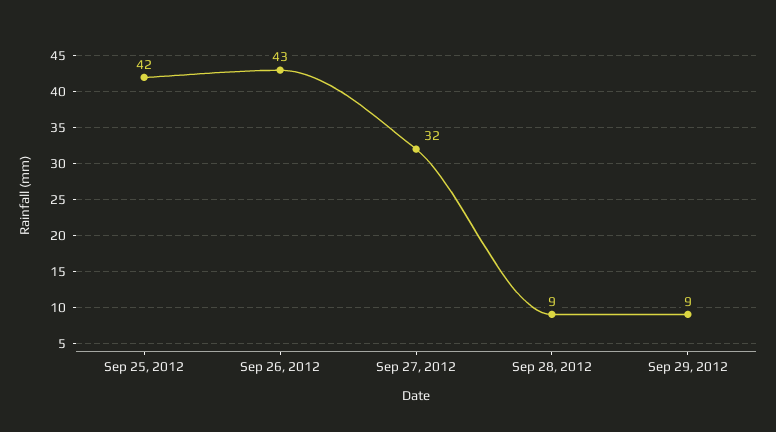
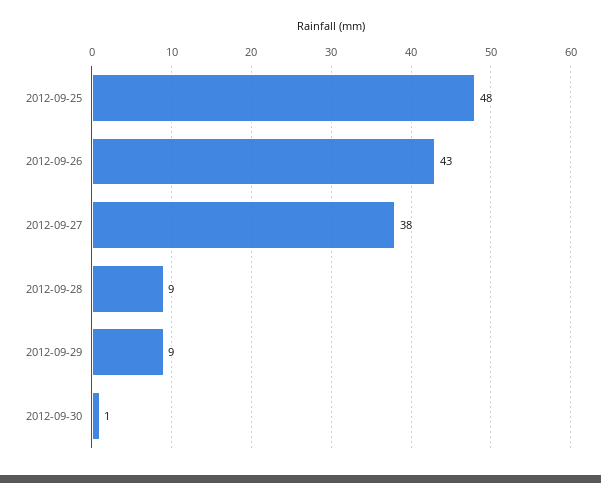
Sep 25, 2012: 42 -> 48
Sep 27, 2012: 32 -> 38
2012-09-30: none -> 1

